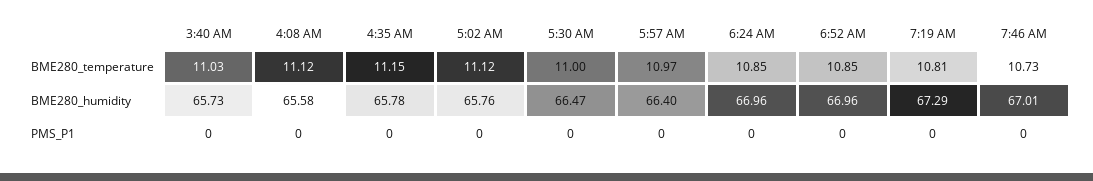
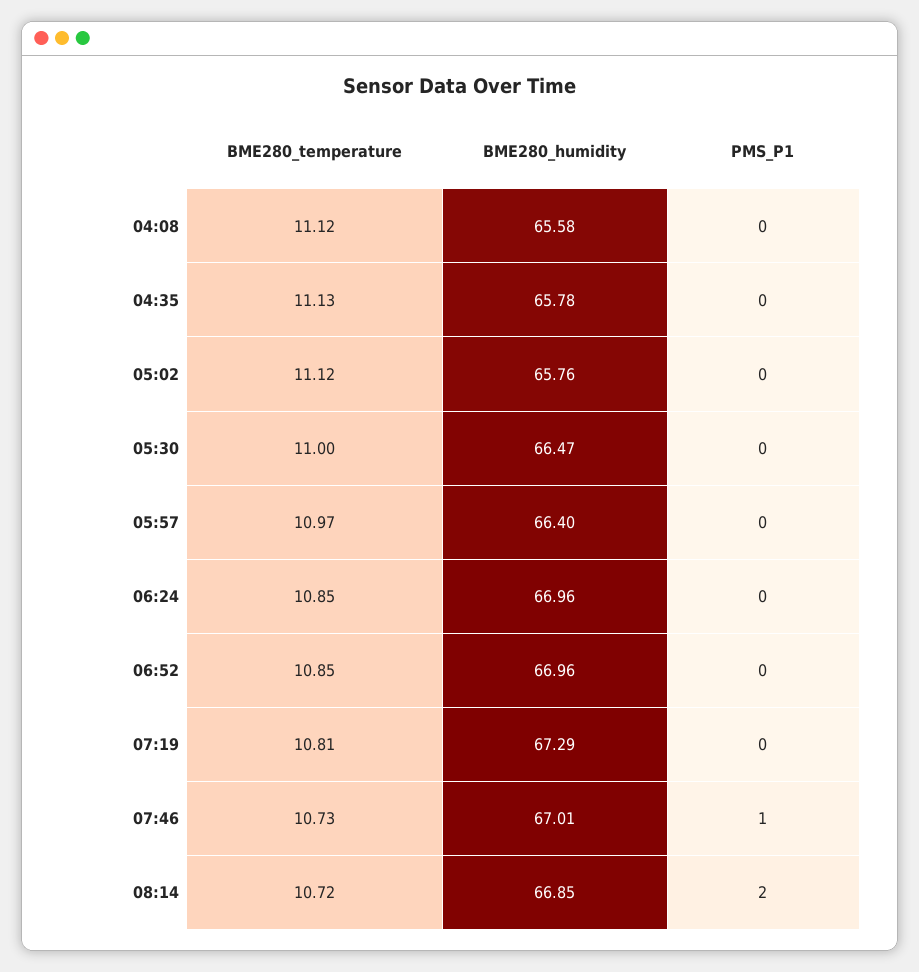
3:40 AM, BME280_temperature: 11.03 -> none
4:35 AM, BME280_temperature: 11.15 -> 11.13
3:40 AM, BME280_humidity: 65.73 -> none
3:40 AM, PMS_P1: 0 -> none
7:46 AM, PMS_P1: 0 -> 1
08:14, BME280_temperature: none -> 10.72
08:14, BME280_humidity: none -> 66.85
08:14, PMS_P1: none -> 2

